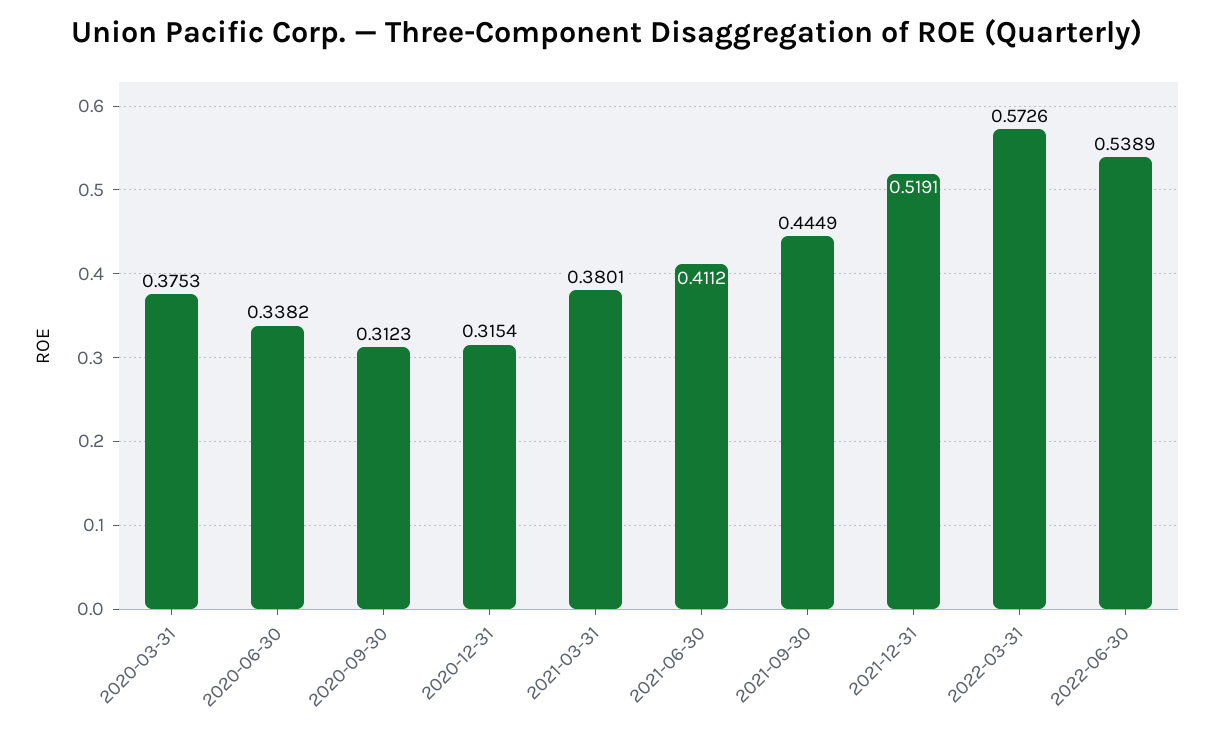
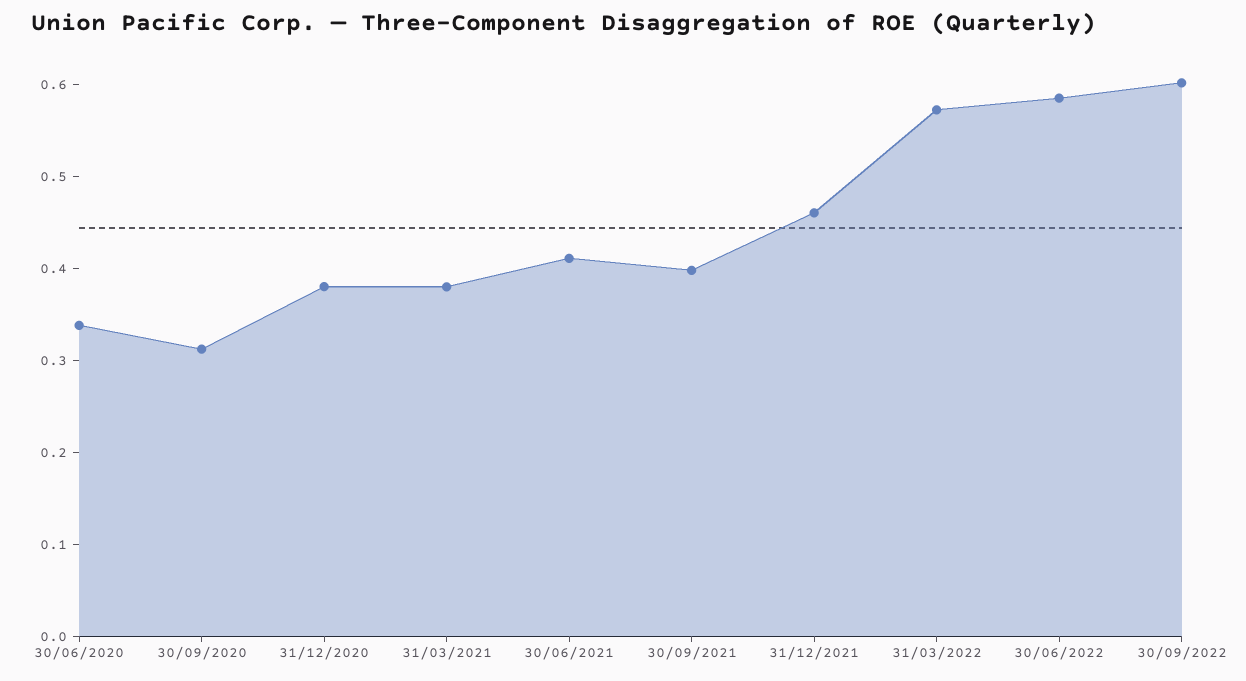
2020-03-31: 0.3753 -> none
2020-12-31: 0.3154 -> 0.38
2021-09-30: 0.4449 -> 0.4
2021-12-31: 0.5191 -> 0.46
2022-06-30: 0.5389 -> 0.58
30/09/2022: none -> 0.6

